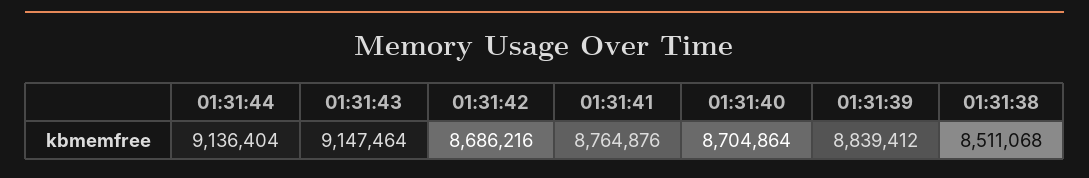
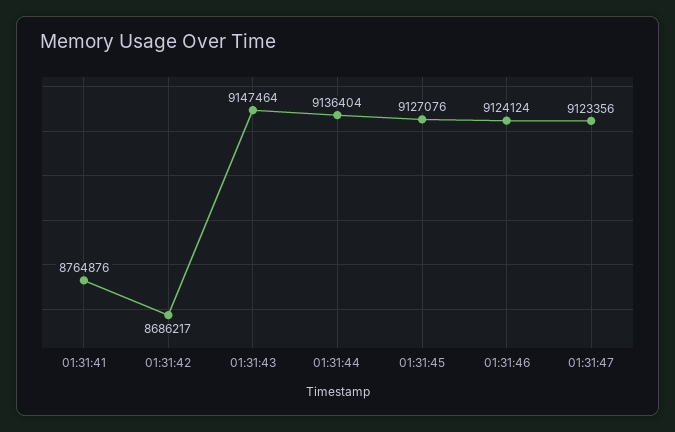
01:31:42: 8686216 -> 8686217
01:31:40: 8704864 -> none
01:31:39: 8839412 -> none
01:31:38: 8511068 -> none
01:31:45: none -> 9127076
01:31:46: none -> 9124124
01:31:47: none -> 9123356

